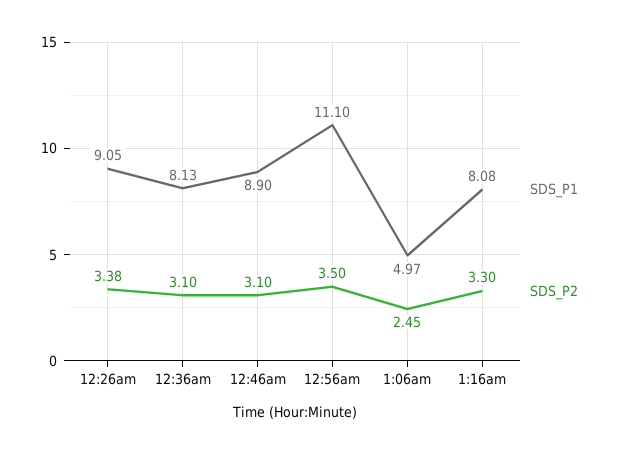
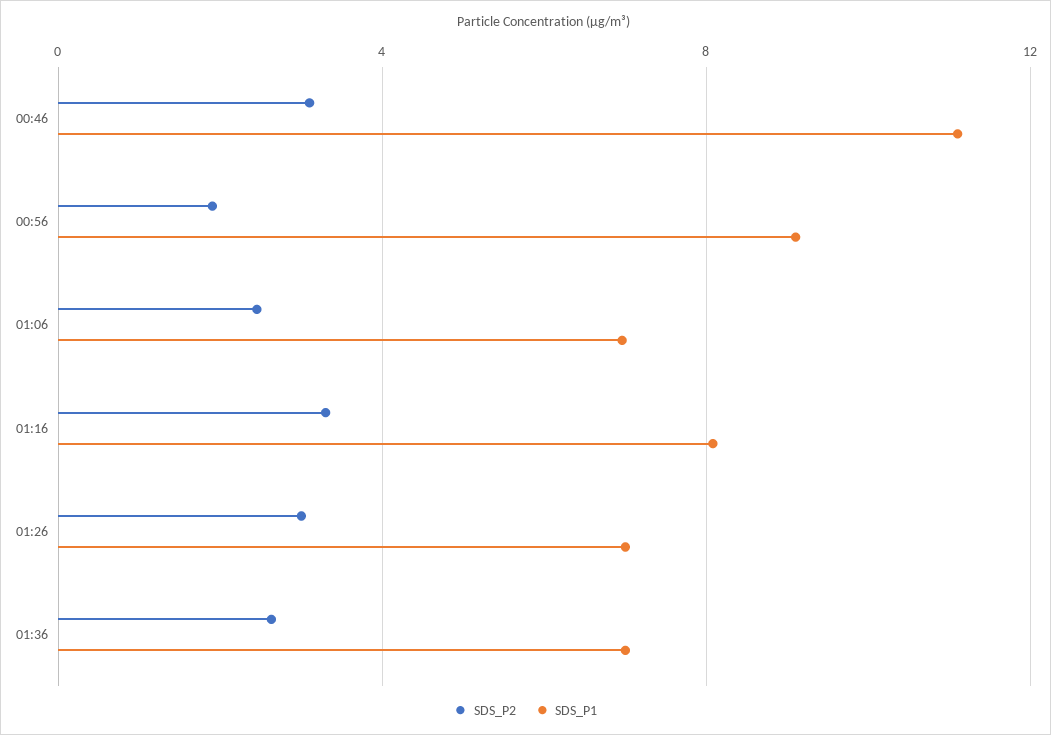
SDS_P1, 12:26am: 9.05 -> none
SDS_P2, 12:26am: 3.38 -> none
SDS_P1, 12:36am: 8.13 -> none
SDS_P2, 12:36am: 3.1 -> none
SDS_P1, 12:46am: 8.9 -> 11
SDS_P1, 12:56am: 11.1 -> 9
SDS_P2, 12:56am: 3.5 -> 2
SDS_P1, 1:06am: 4.97 -> 7
SDS_P2, 01:26: none -> 3
SDS_P1, 01:26: none -> 7
SDS_P2, 01:36: none -> 2.5
SDS_P1, 01:36: none -> 7

